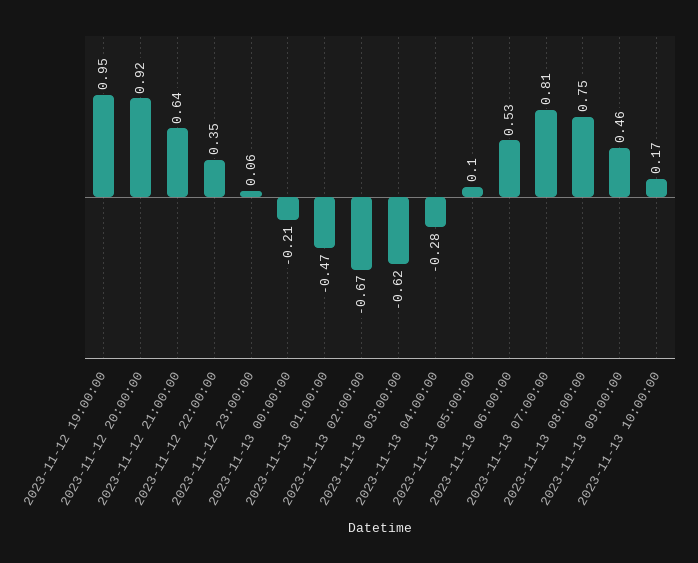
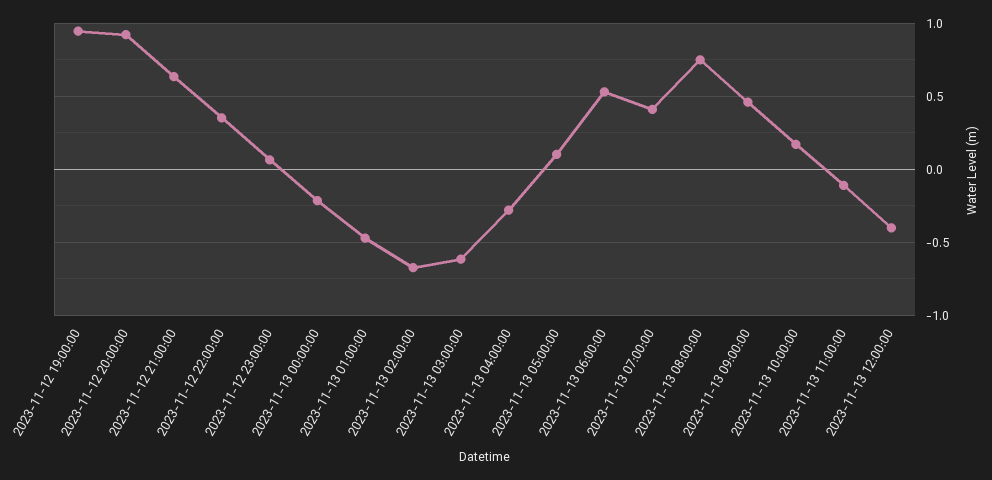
2023-11-13 07:00:00: 0.81 -> 0.4
2023-11-13 11:00:00: none -> -0.1
2023-11-13 12:00:00: none -> -0.4

